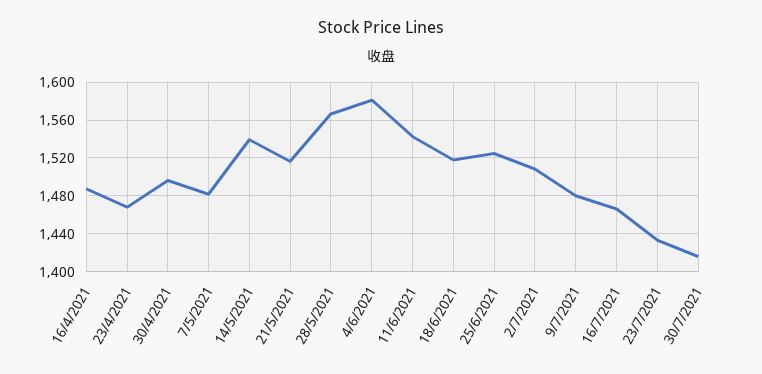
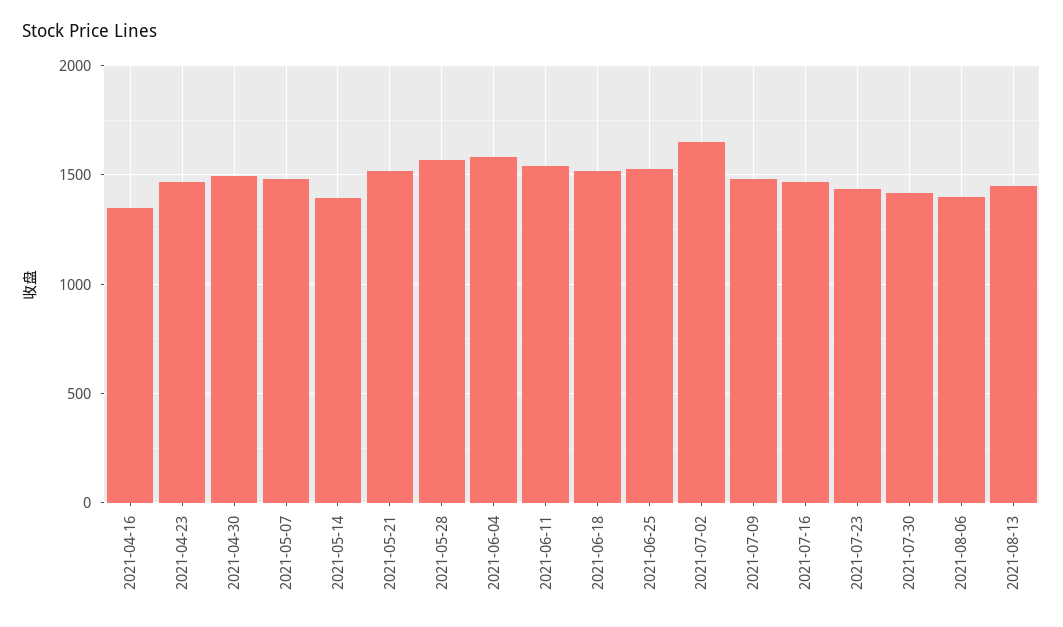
16/4/2021: 1490 -> 1350
14/5/2021: 1540 -> 1400
2/7/2021: 1510 -> 1650
2021-08-06: none -> 1400
2021-08-13: none -> 1450

